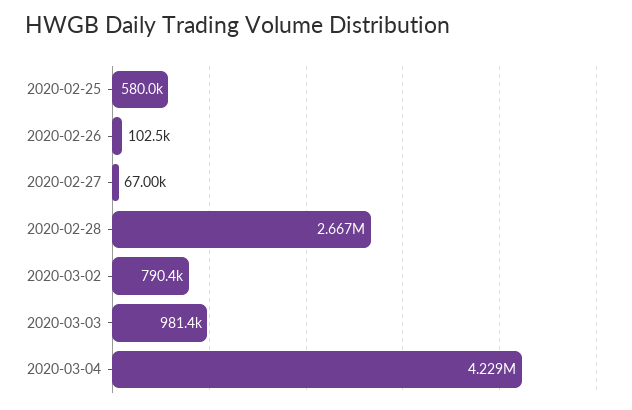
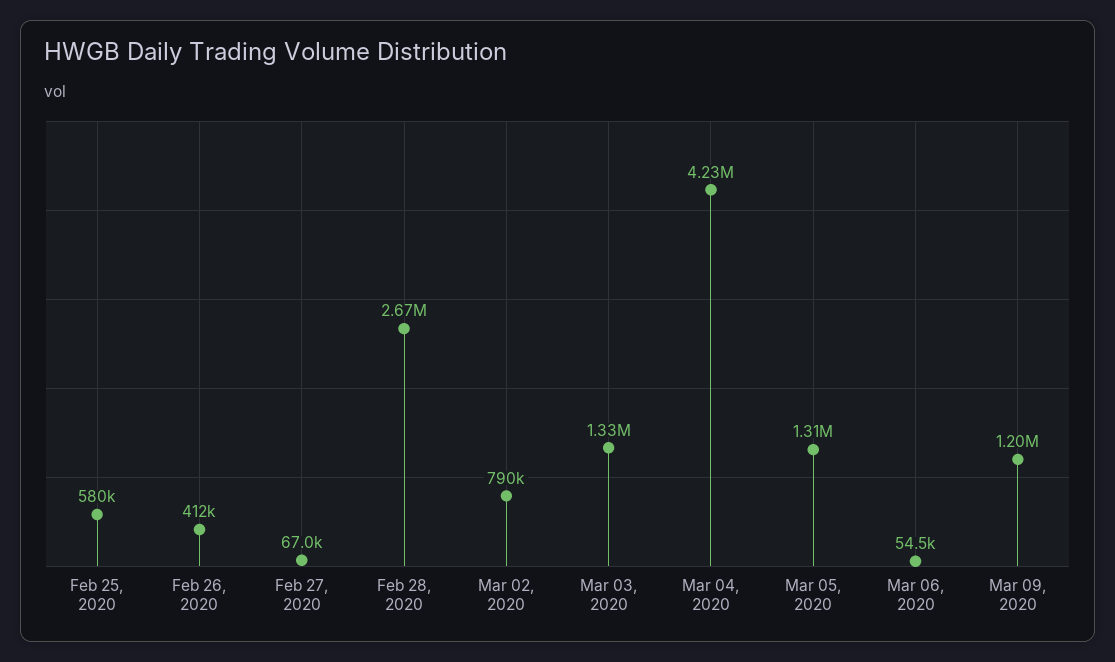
2020-02-26: 102500 -> 412000
2020-03-03: 981400 -> 1330000
Mar 05, 2020: none -> 1310000
Mar 06, 2020: none -> 54500
Mar 09, 2020: none -> 1200000

